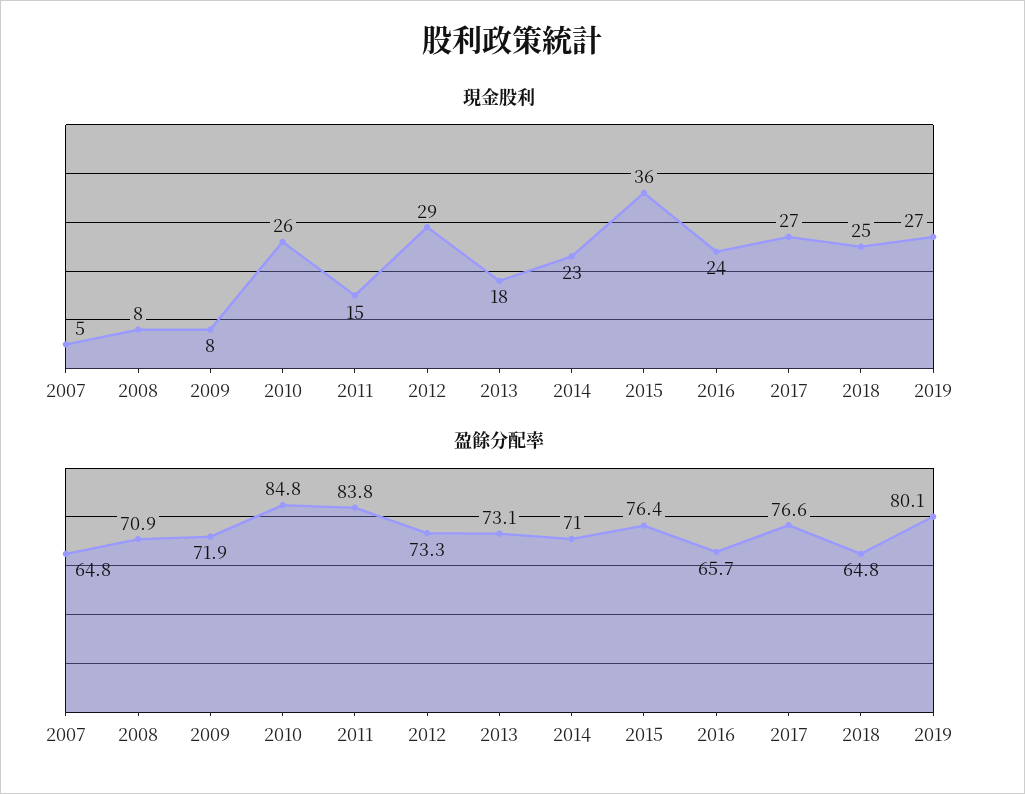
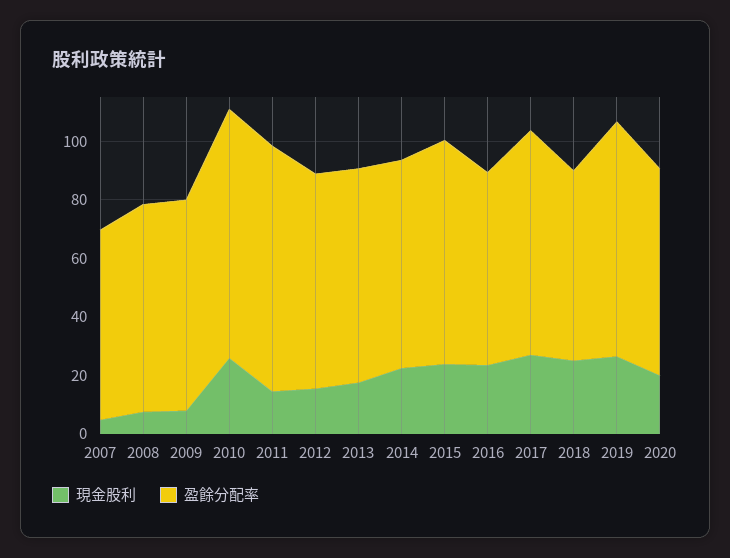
現金股利, 2012: 29 -> 15
現金股利, 2015: 36 -> 25
現金股利, 2020: none -> 20
盈餘分配率, 2020: none -> 70

